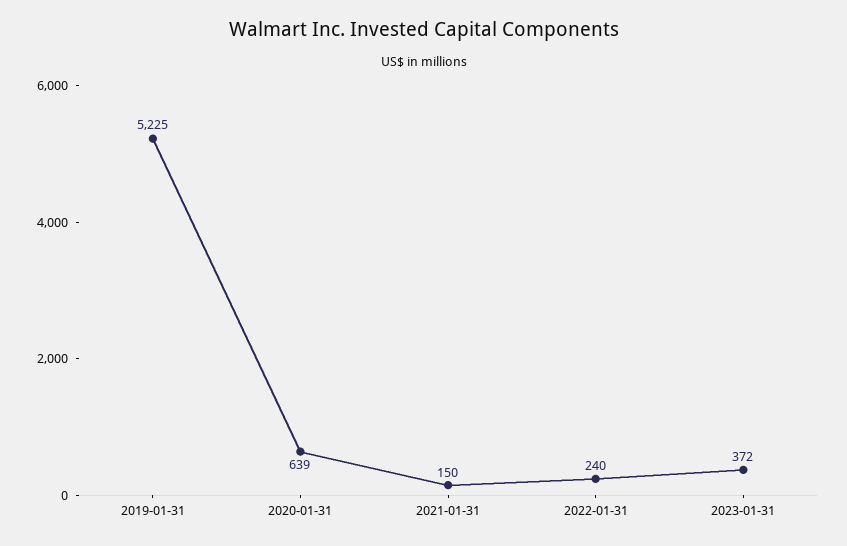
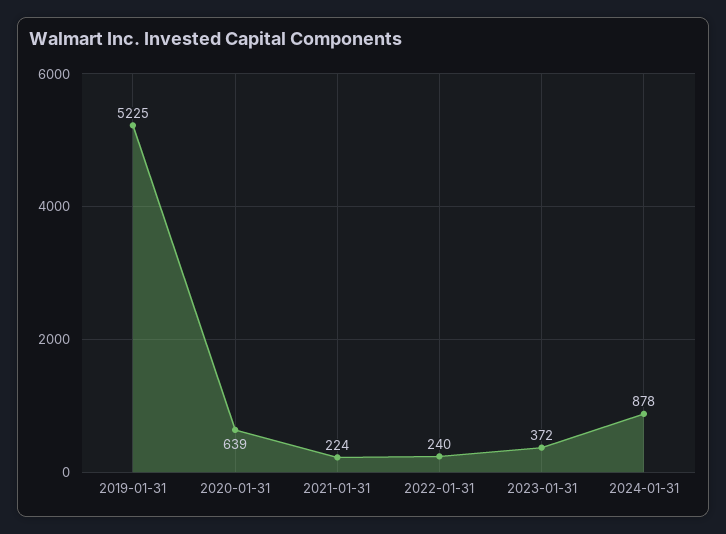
2021-01-31: 150 -> 224
2024-01-31: none -> 878

